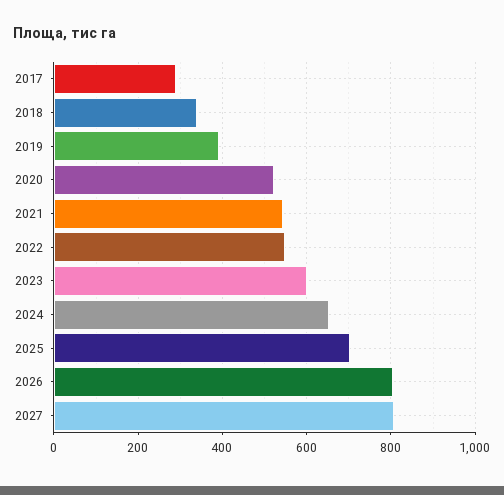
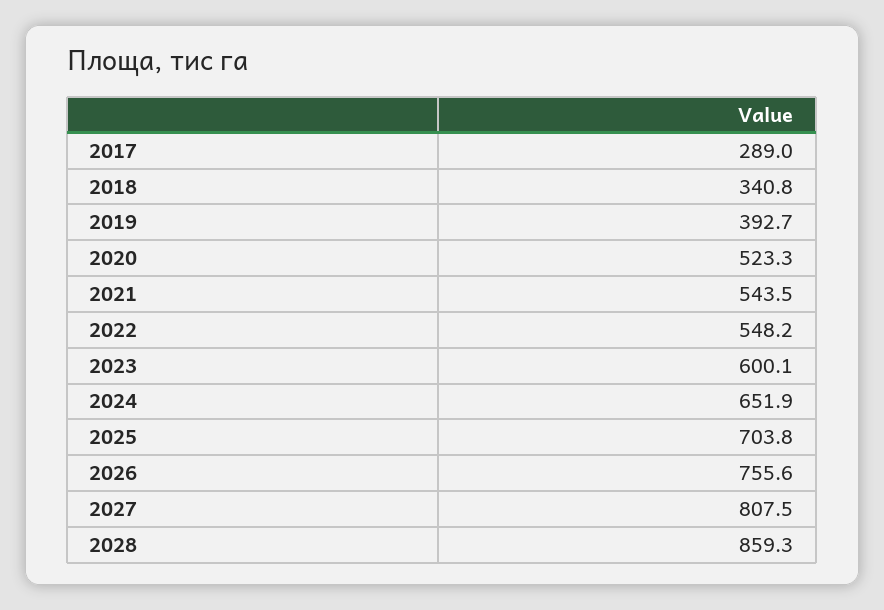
2026: 800 -> 755.6
2028: none -> 859.3

